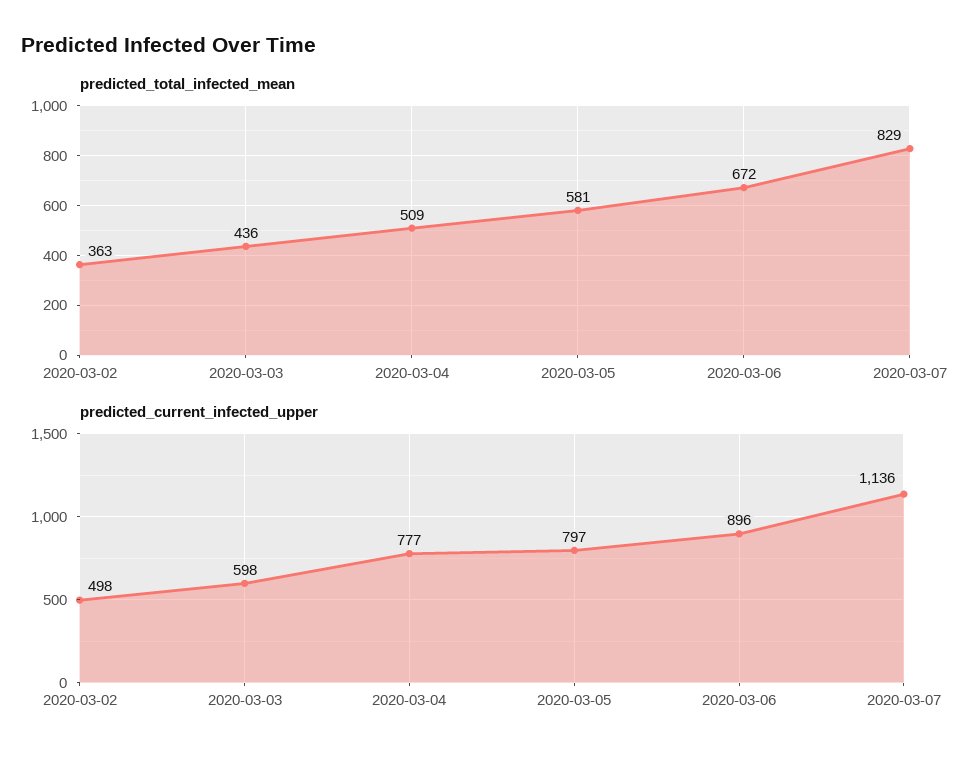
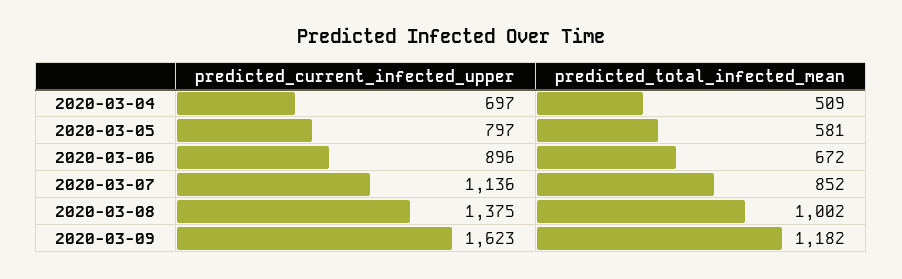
predicted_total_infected_mean, 2020-03-02: 363 -> none
predicted_total_infected_mean, 2020-03-03: 436 -> none
predicted_total_infected_mean, 2020-03-07: 829 -> 852
predicted_current_infected_upper, 2020-03-02: 498 -> none
predicted_current_infected_upper, 2020-03-03: 598 -> none
predicted_current_infected_upper, 2020-03-04: 777 -> 697
predicted_current_infected_upper, 2020-03-08: none -> 1375
predicted_total_infected_mean, 2020-03-08: none -> 1002
predicted_current_infected_upper, 2020-03-09: none -> 1623
predicted_total_infected_mean, 2020-03-09: none -> 1182

